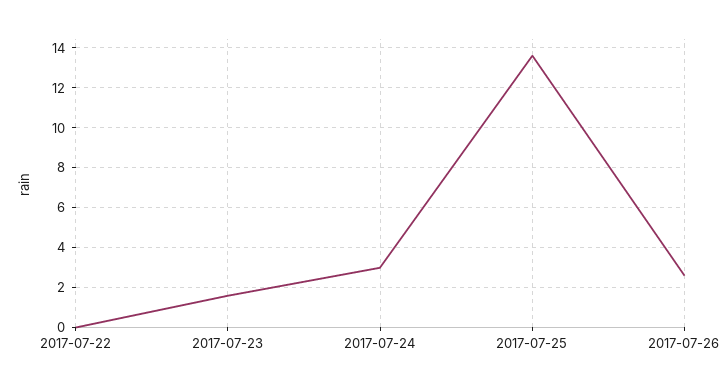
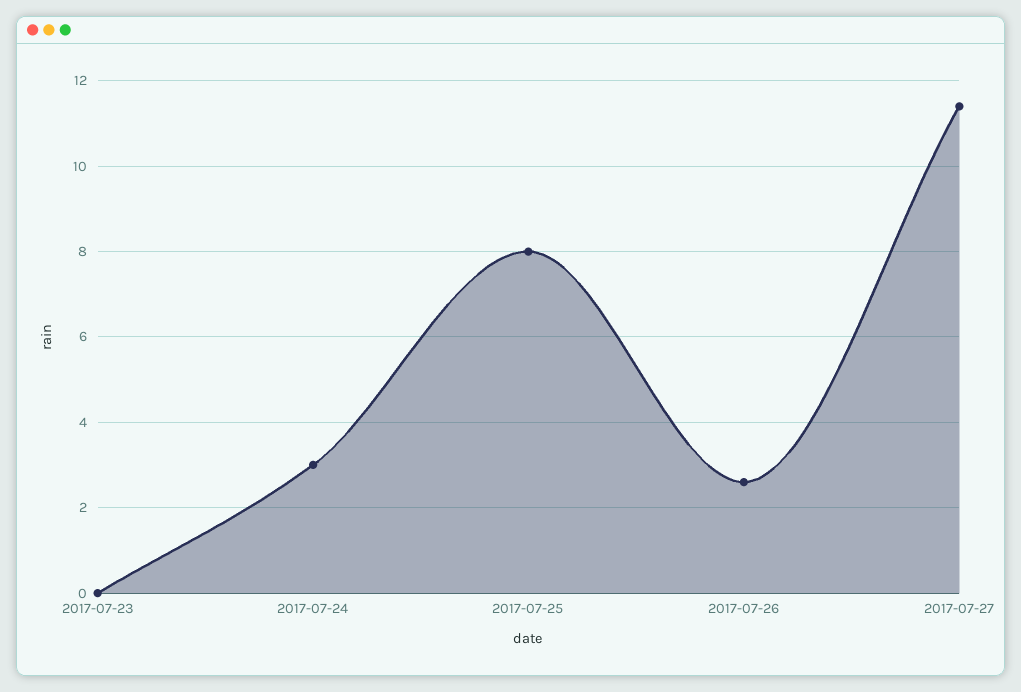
2017-07-22: 0 -> none
2017-07-23: 1.5 -> 0
2017-07-25: 13.5 -> 8
2017-07-27: none -> 11.5

